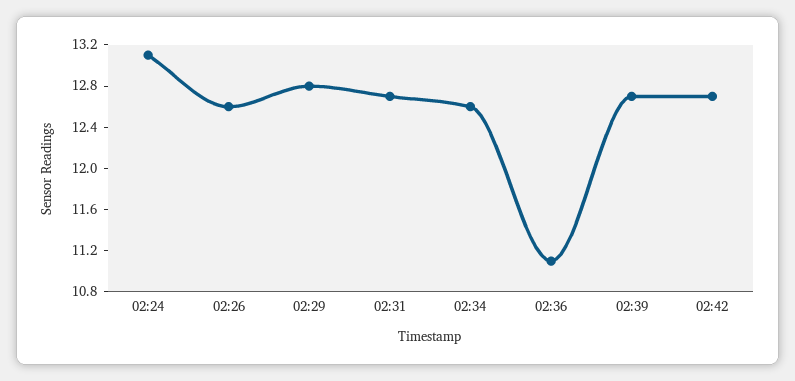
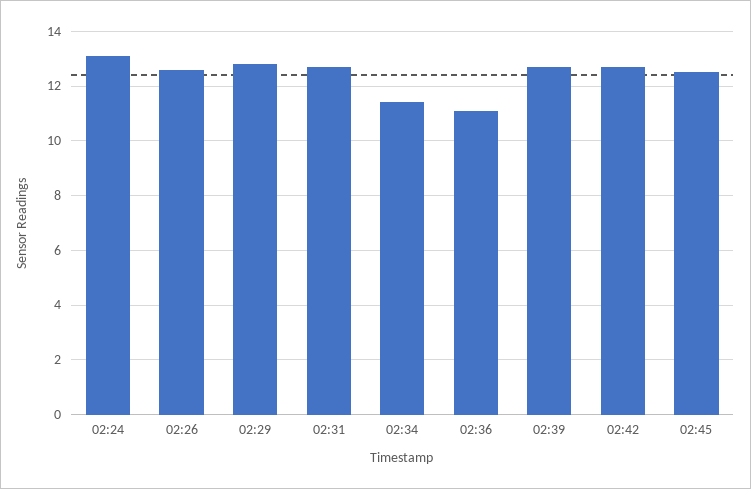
02:34: 12.6 -> 11.5
02:45: none -> 12.5

